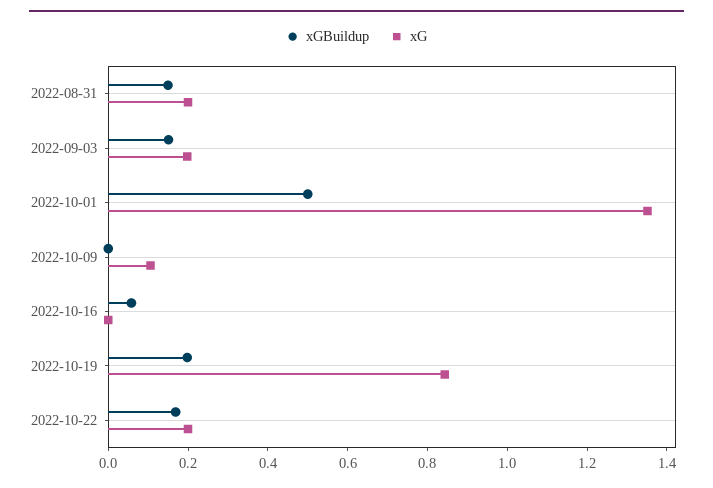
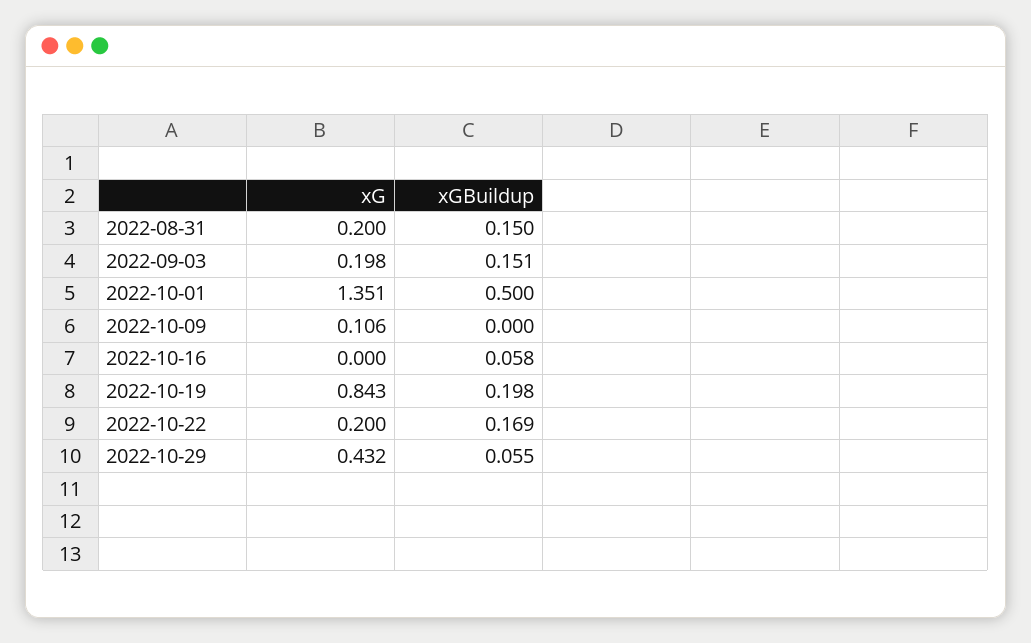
xG, 2022-10-29: none -> 0.432
xGBuildup, 2022-10-29: none -> 0.055

